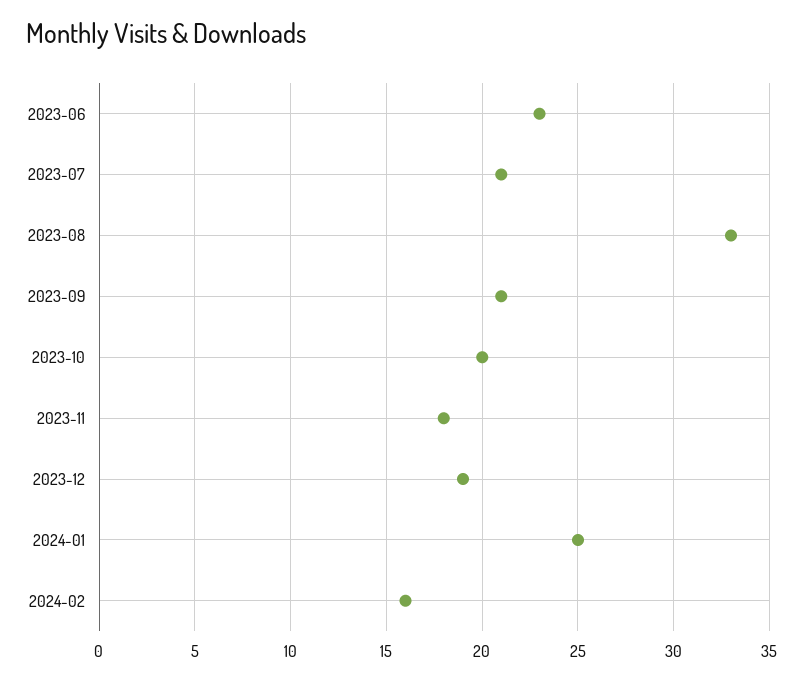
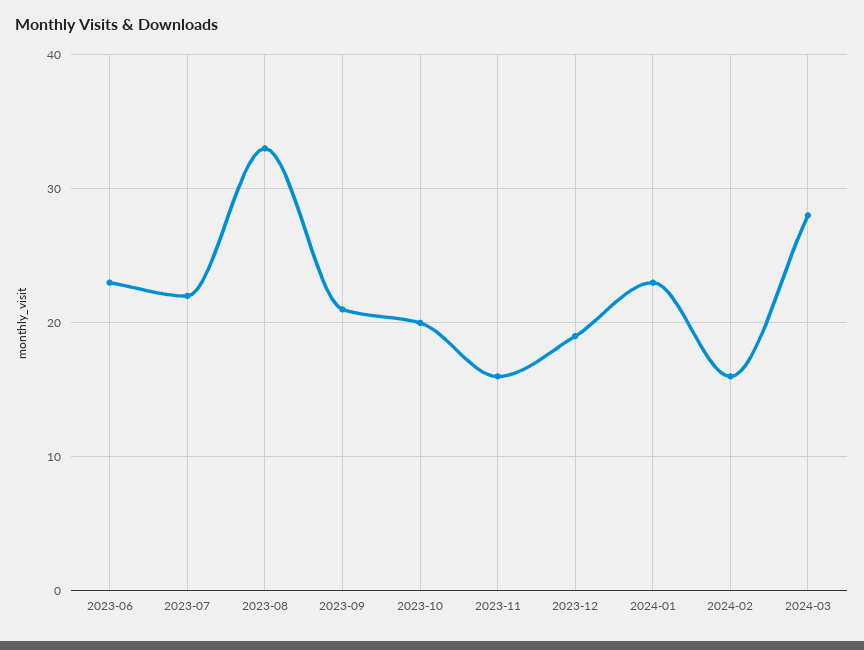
2023-07: 21 -> 22
2023-11: 18 -> 16
2024-01: 25 -> 23
2024-03: none -> 28

